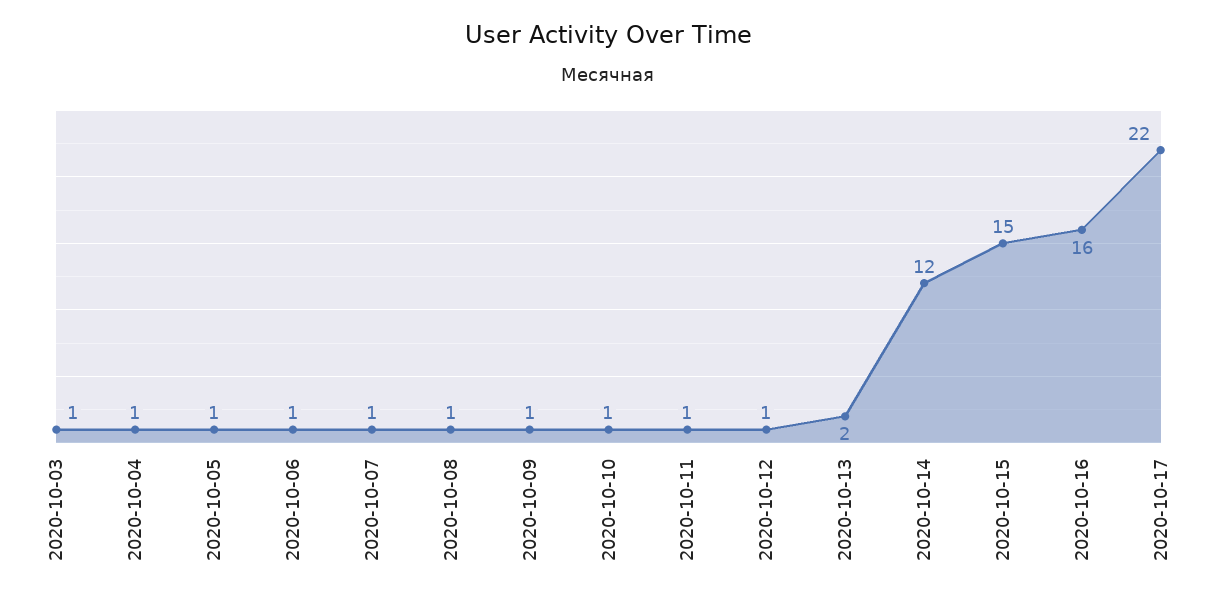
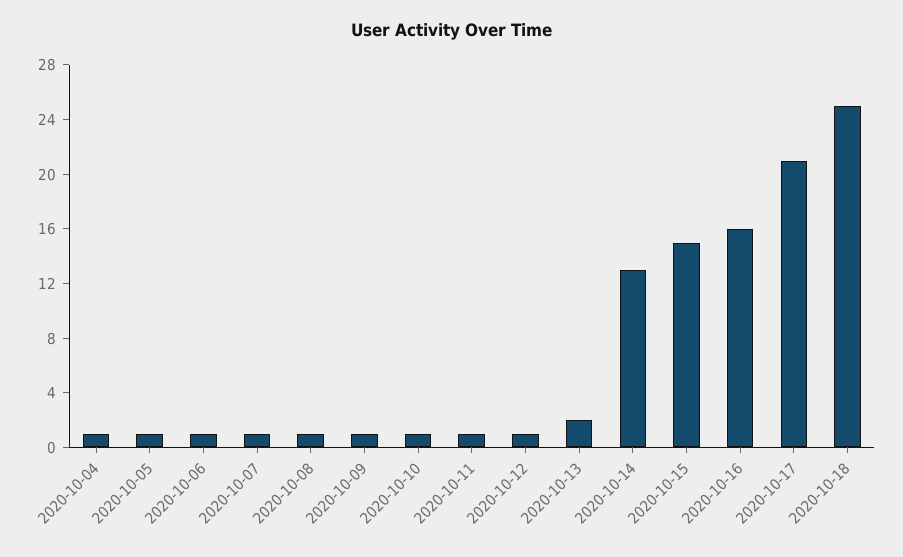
2020-10-03: 1 -> none
2020-10-14: 12 -> 13
2020-10-17: 22 -> 21
2020-10-18: none -> 25

